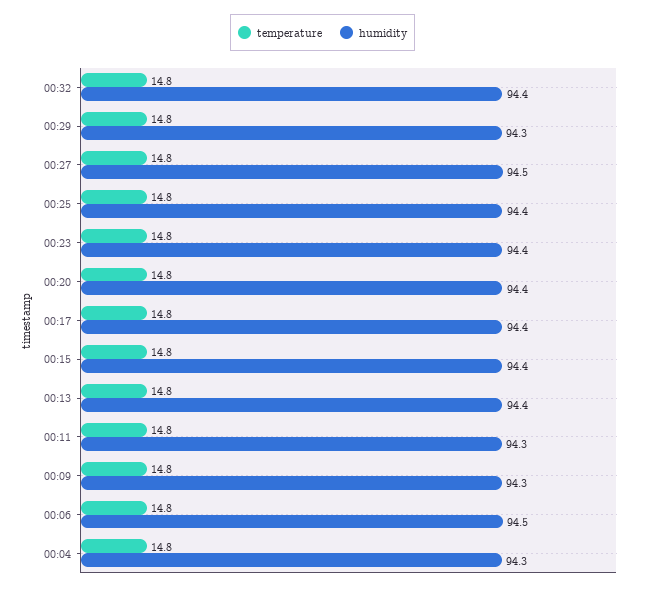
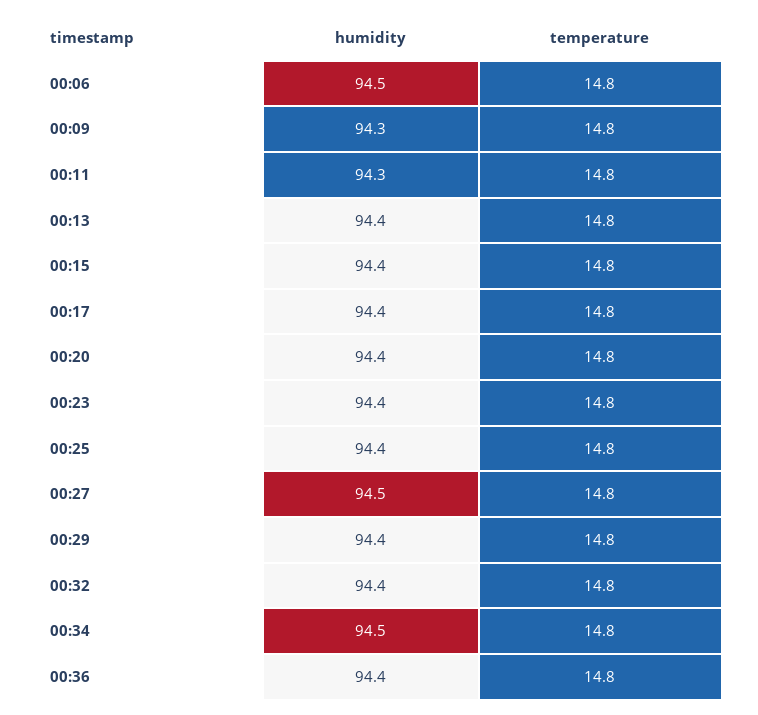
humidity, 00:29: 94.3 -> 94.4
temperature, 00:04: 14.8 -> none
humidity, 00:04: 94.3 -> none
humidity, 00:34: none -> 94.5
temperature, 00:34: none -> 14.8
humidity, 00:36: none -> 94.4
temperature, 00:36: none -> 14.8

